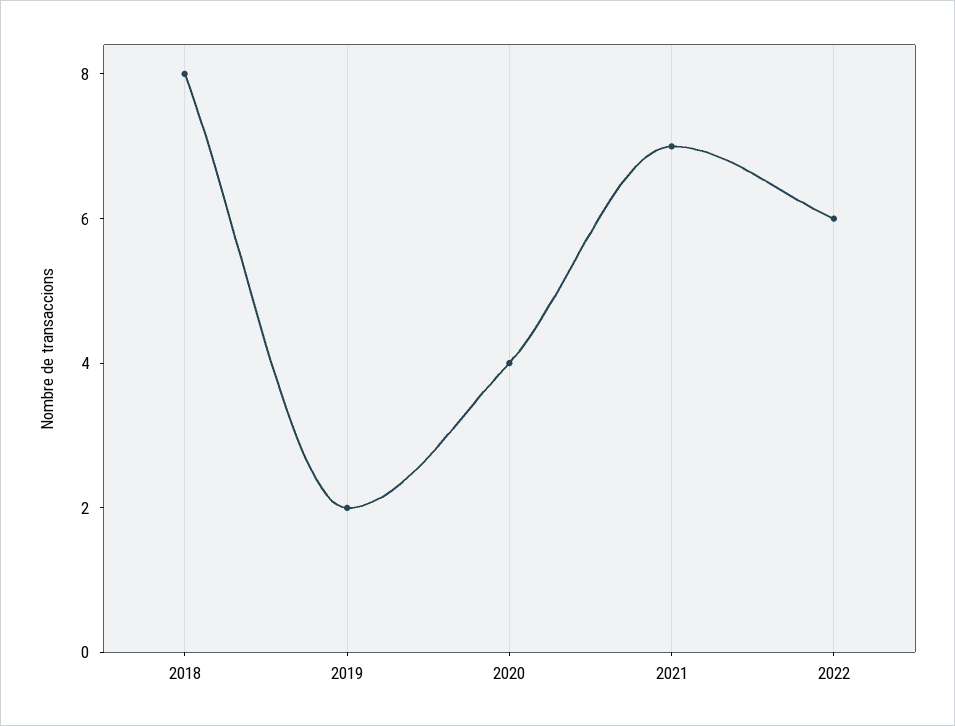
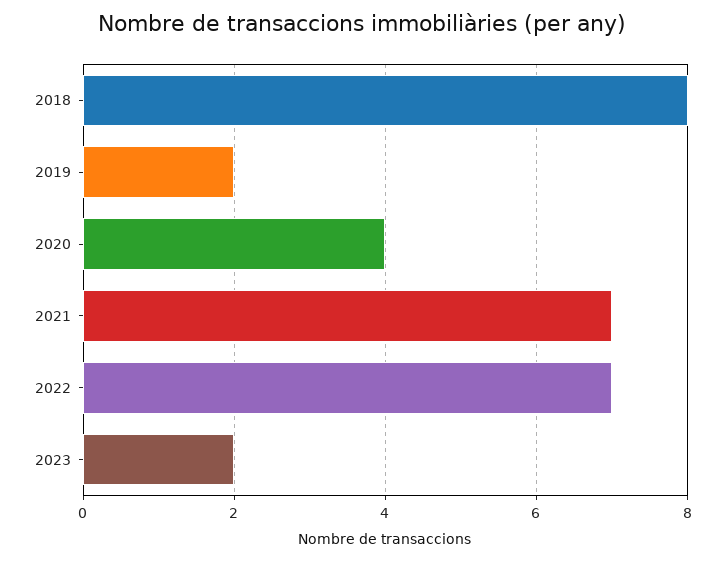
2022: 6 -> 7
2023: none -> 2

